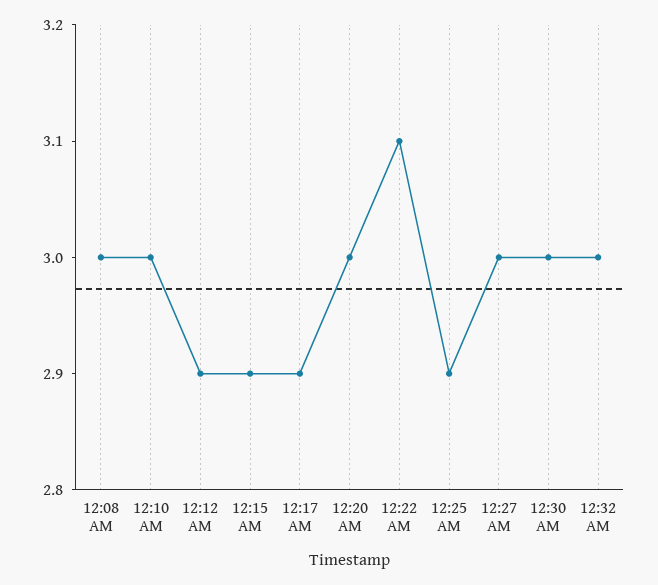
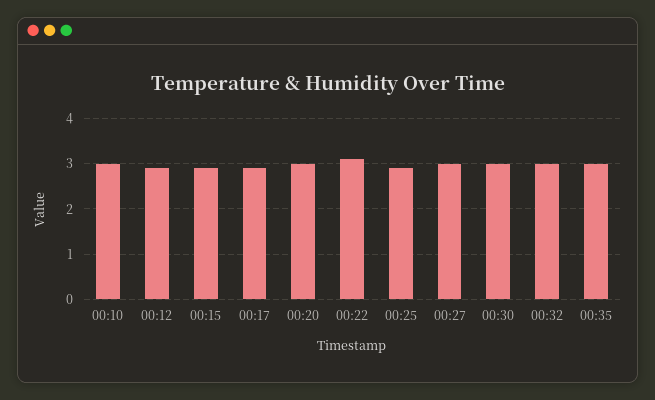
12:08 AM: 3 -> none
00:35: none -> 3

